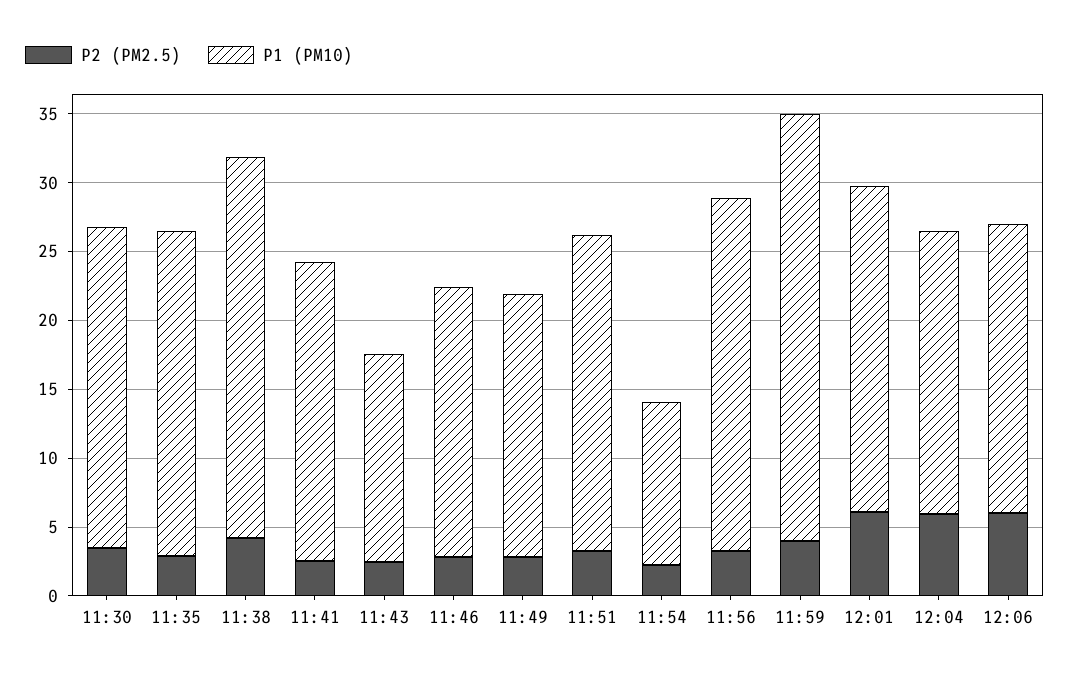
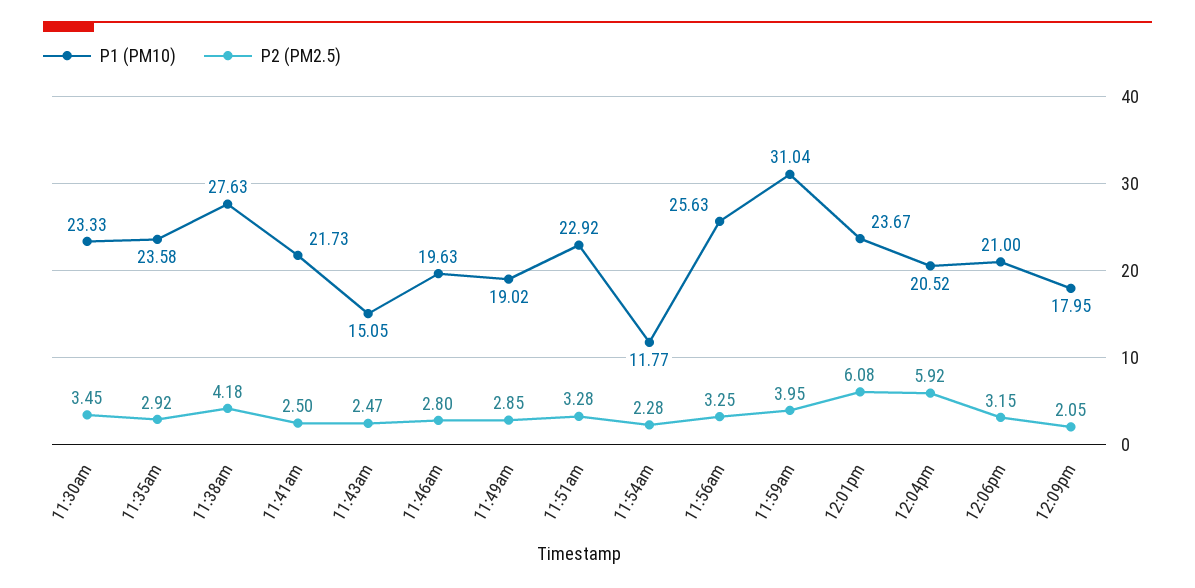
P2 (PM2.5), 12:06: 6 -> 3.15
P1 (PM10), 12:09pm: none -> 17.95
P2 (PM2.5), 12:09pm: none -> 2.05

